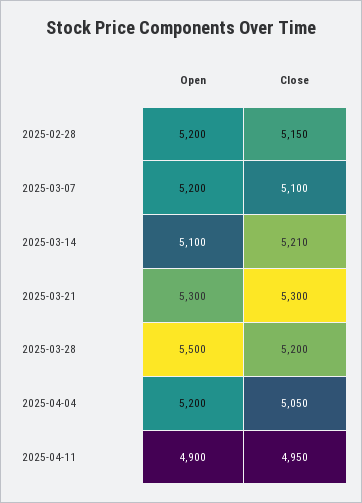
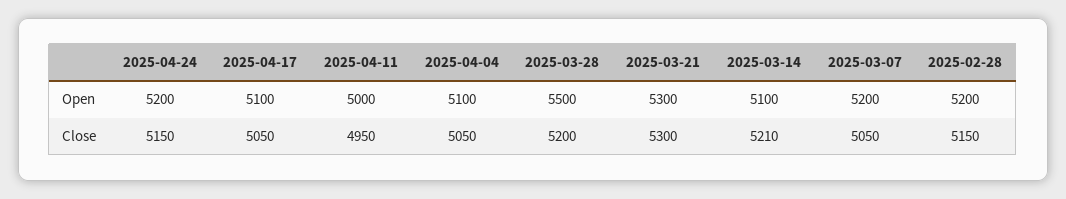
Close, 2025-03-07: 5100 -> 5050
Open, 2025-04-04: 5200 -> 5100
Open, 2025-04-11: 4900 -> 5000
Open, 2025-04-24: none -> 5200
Open, 2025-04-17: none -> 5100
Close, 2025-04-24: none -> 5150
Close, 2025-04-17: none -> 5050

